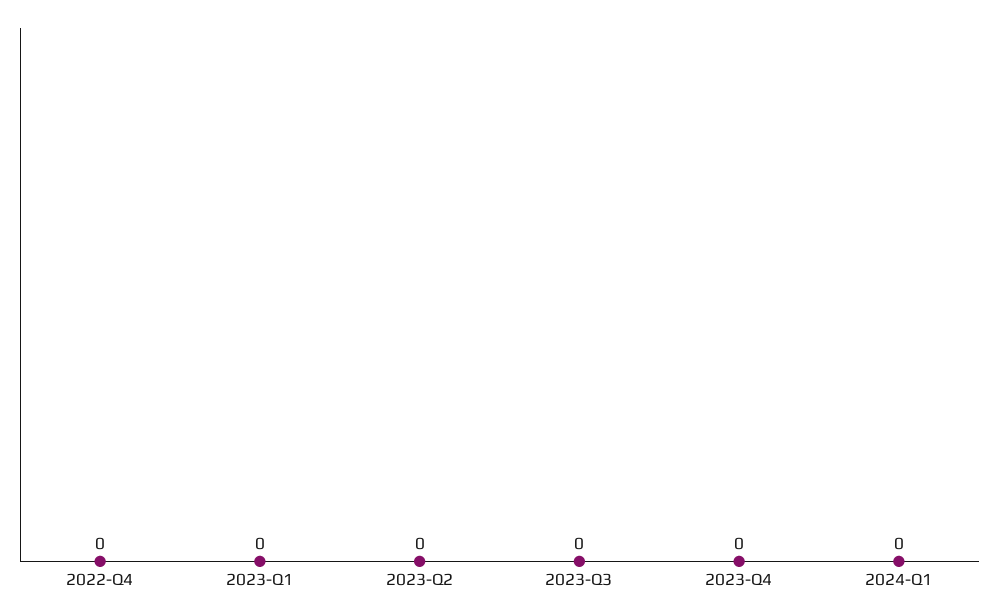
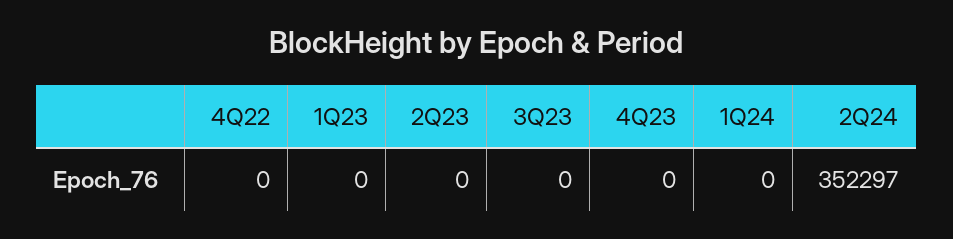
2Q24: none -> 352297

